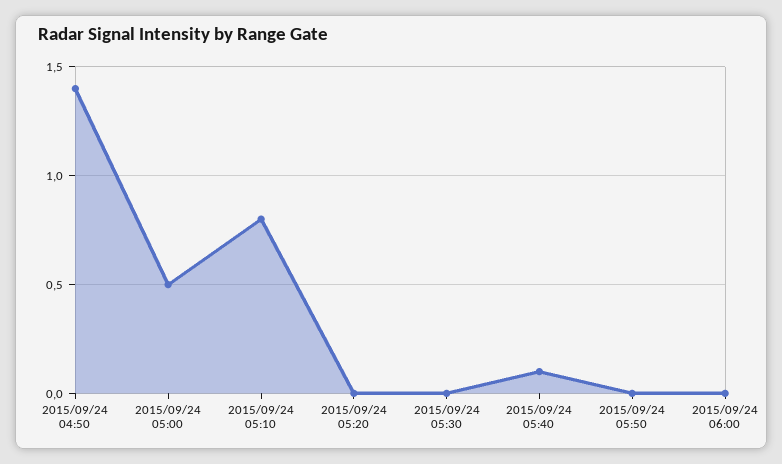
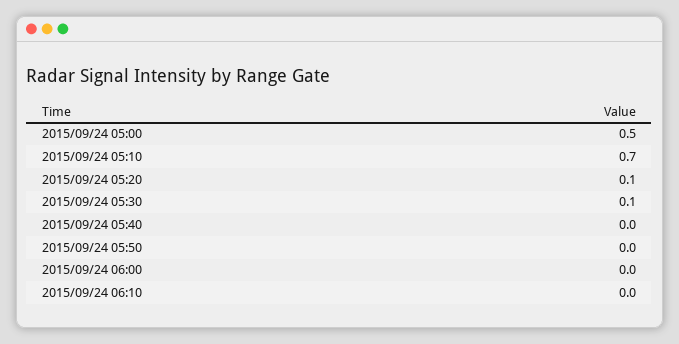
2015/09/24 04:50: 1.4 -> none
2015/09/24 05:10: 0.8 -> 0.7
2015/09/24 05:20: 0 -> 0.1
2015/09/24 05:30: 0 -> 0.1
2015/09/24 05:40: 0.1 -> 0
2015/09/24 06:10: none -> 0

